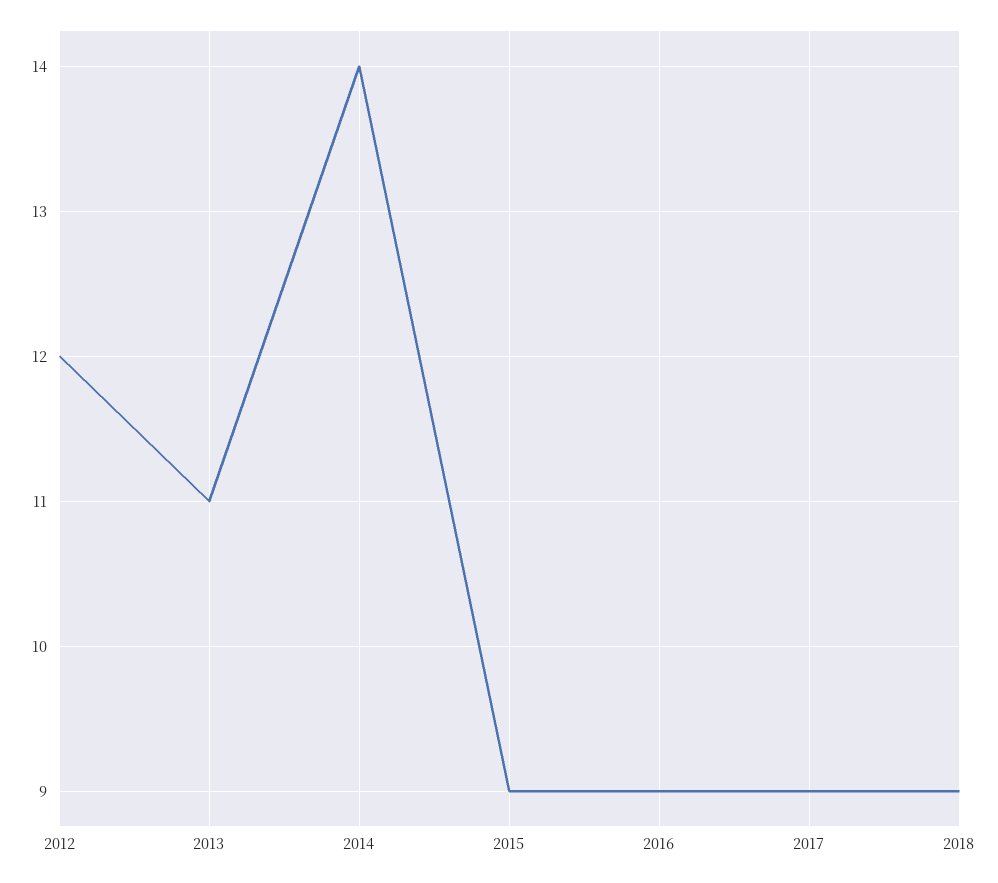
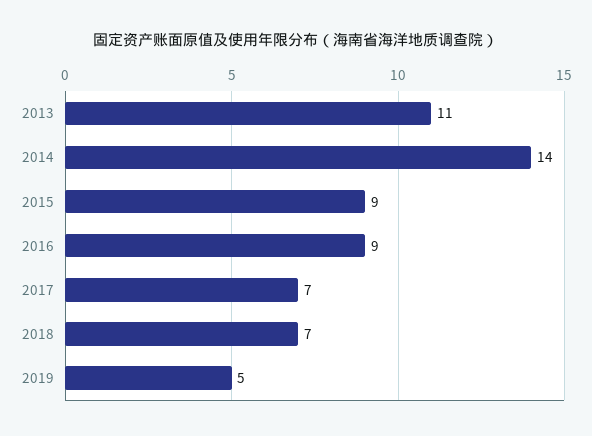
2012: 12 -> none
2017: 9 -> 7
2018: 9 -> 7
2019: none -> 5

